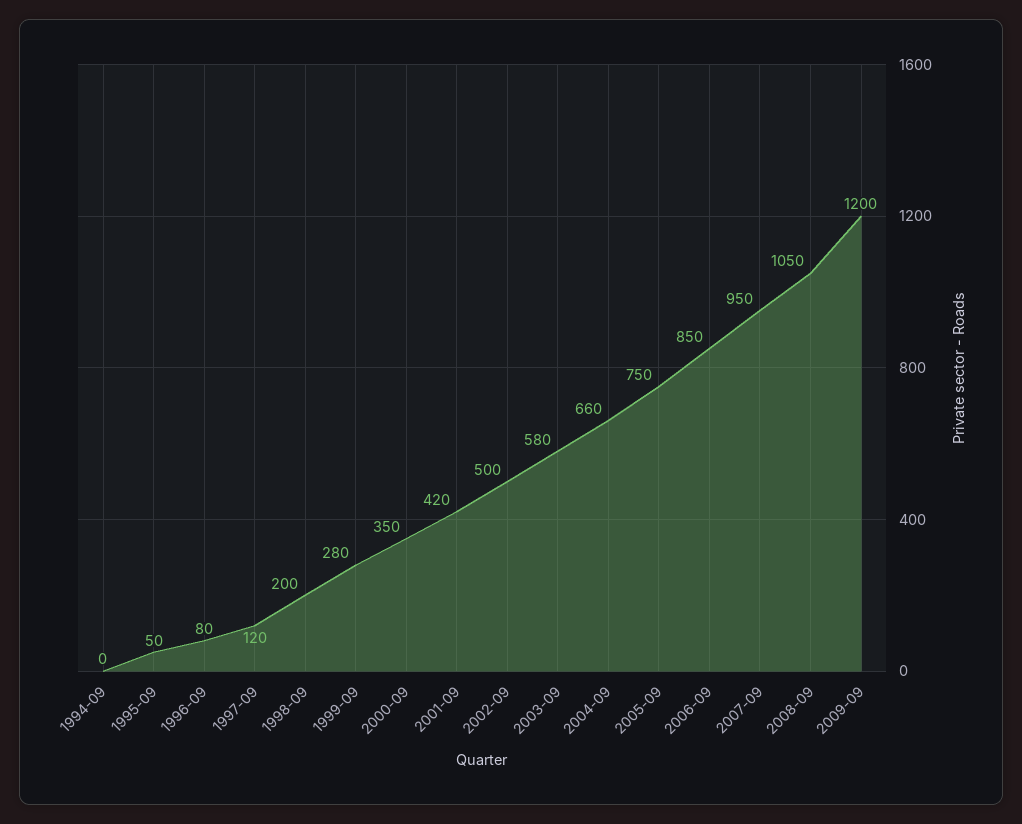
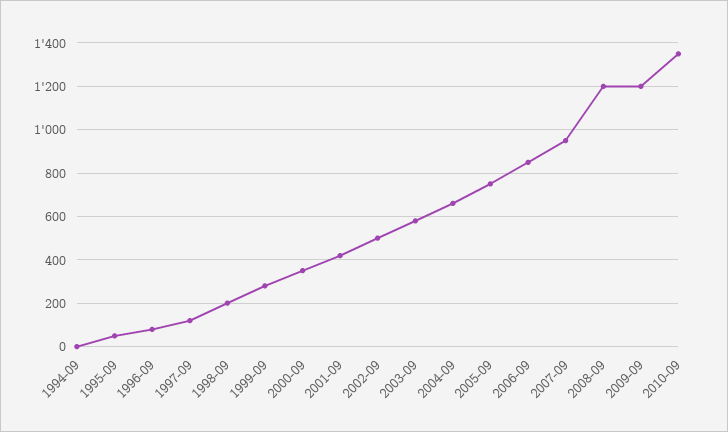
2008-09: 1050 -> 1200
2010-09: none -> 1350

